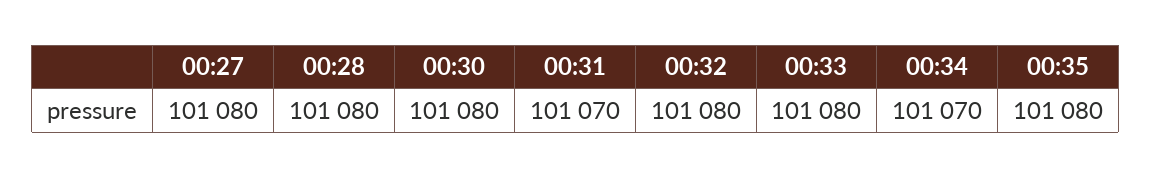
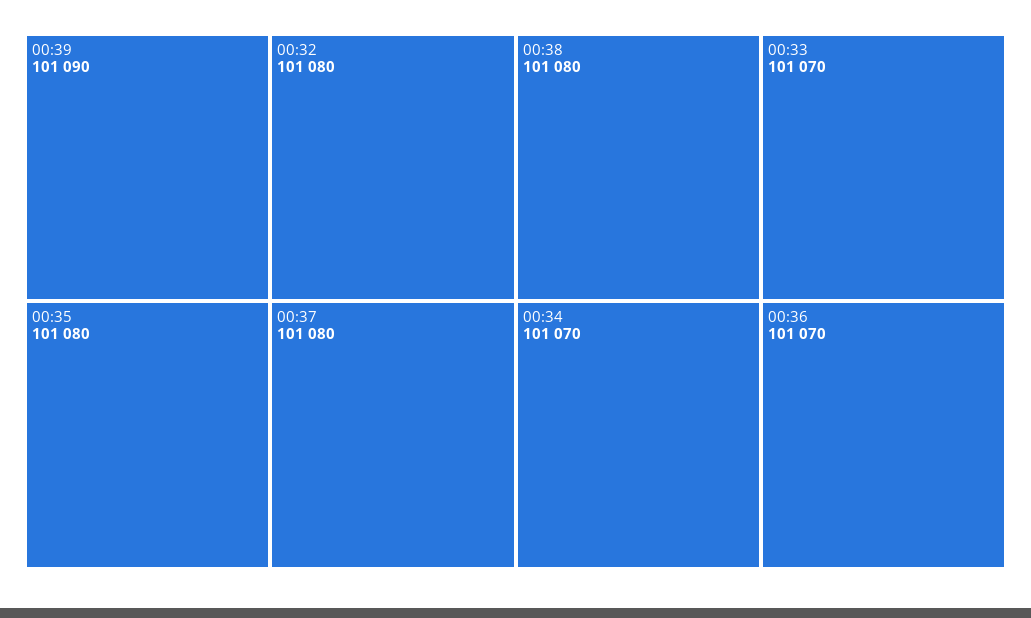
00:27: 101080 -> none
00:28: 101080 -> none
00:30: 101080 -> none
00:31: 101070 -> none
00:33: 101080 -> 101070
00:39: none -> 101090
00:37: none -> 101080
00:38: none -> 101080
00:36: none -> 101070

